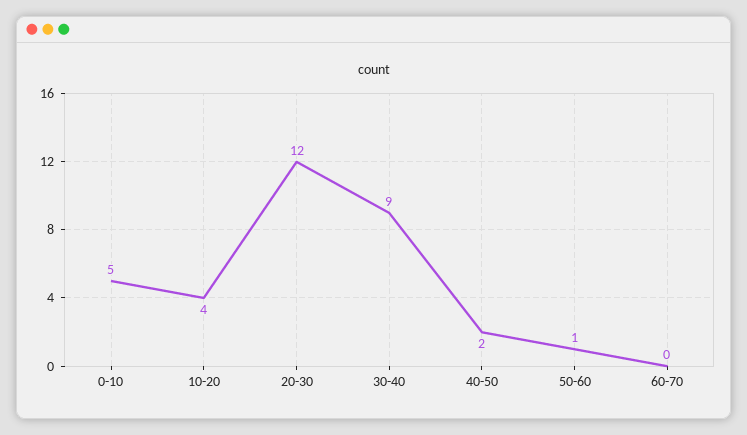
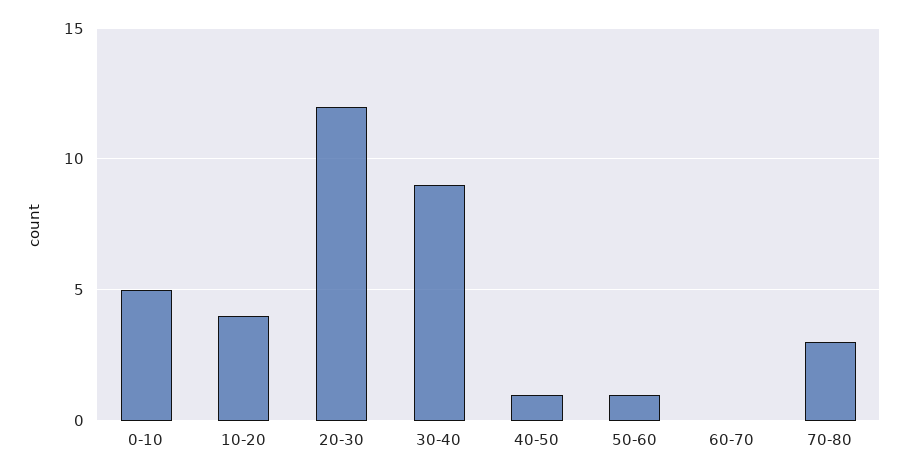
40-50: 2 -> 1
70-80: none -> 3

